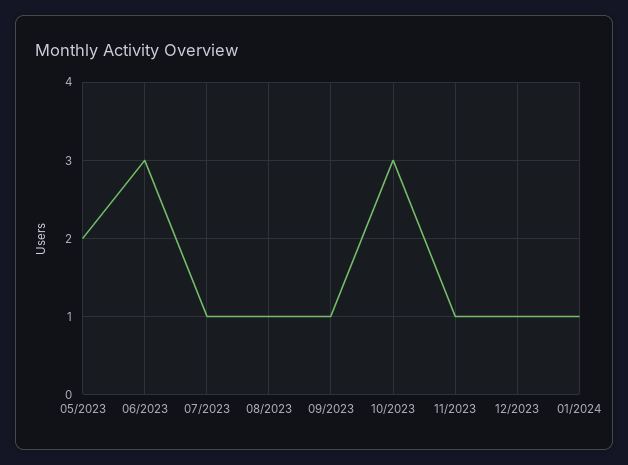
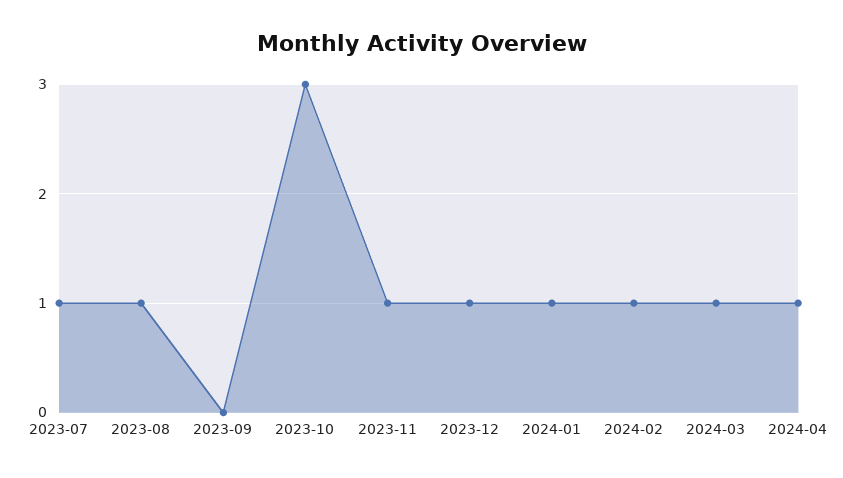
05/2023: 2 -> none
06/2023: 3 -> none
09/2023: 1 -> 0
2024-02: none -> 1
2024-03: none -> 1
2024-04: none -> 1

